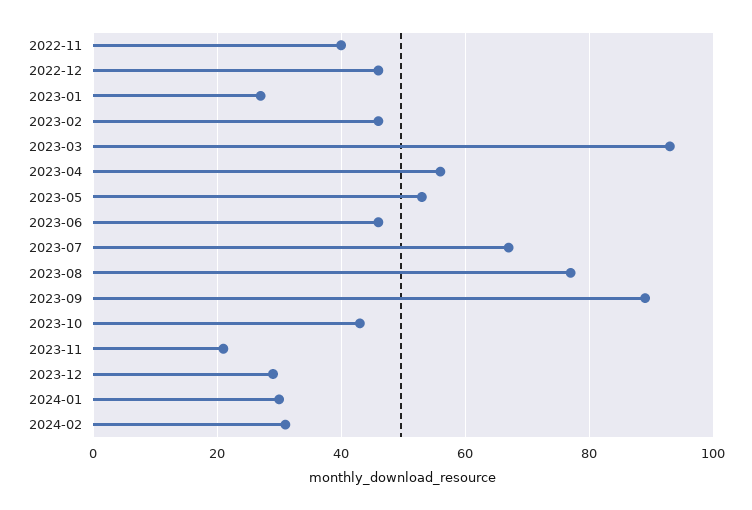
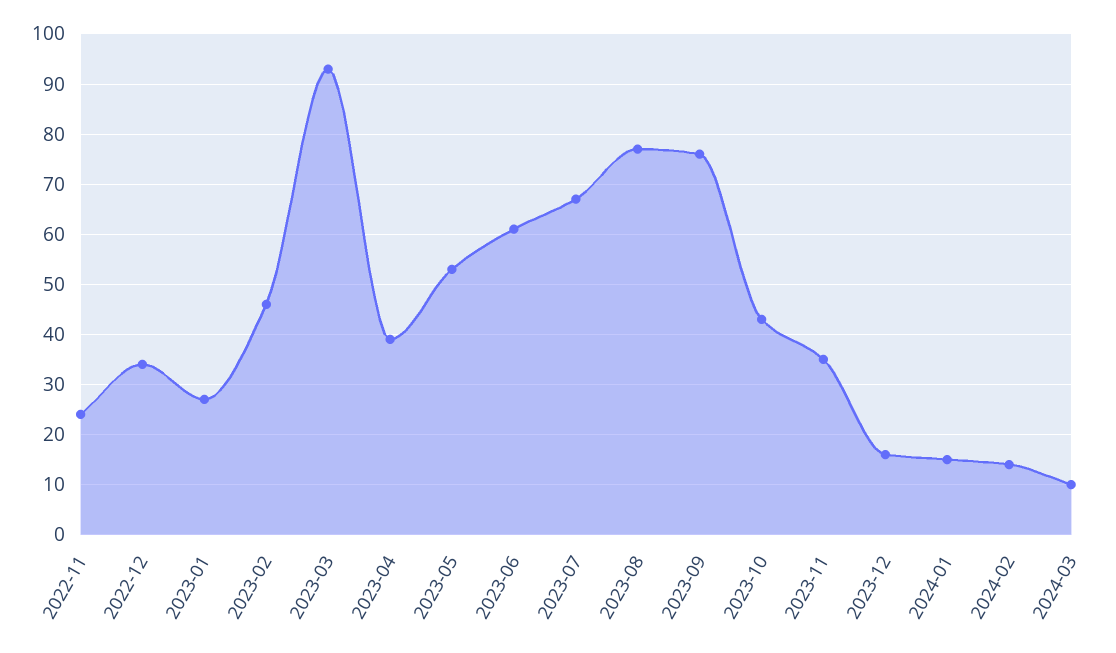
2022-11: 40 -> 25
2022-12: 45 -> 35
2023-04: 55 -> 40
2023-06: 45 -> 60
2023-09: 90 -> 75
2023-11: 20 -> 35
2023-12: 30 -> 15
2024-01: 30 -> 15
2024-02: 30 -> 15
2024-03: none -> 10

